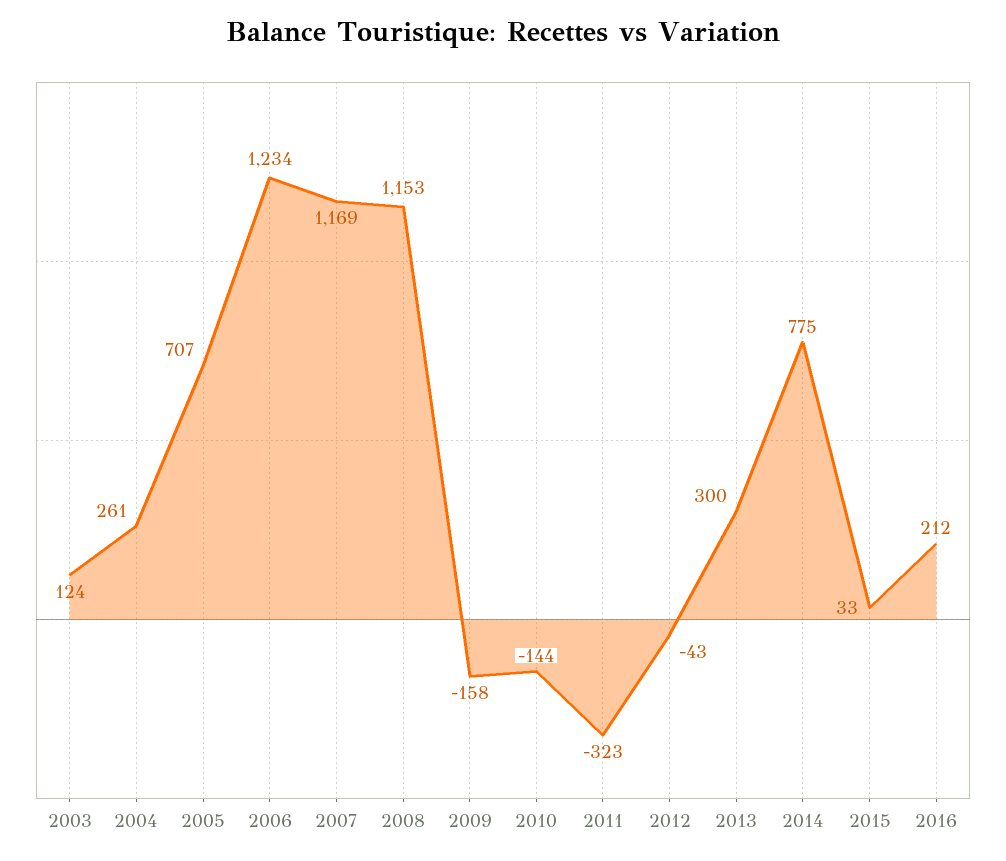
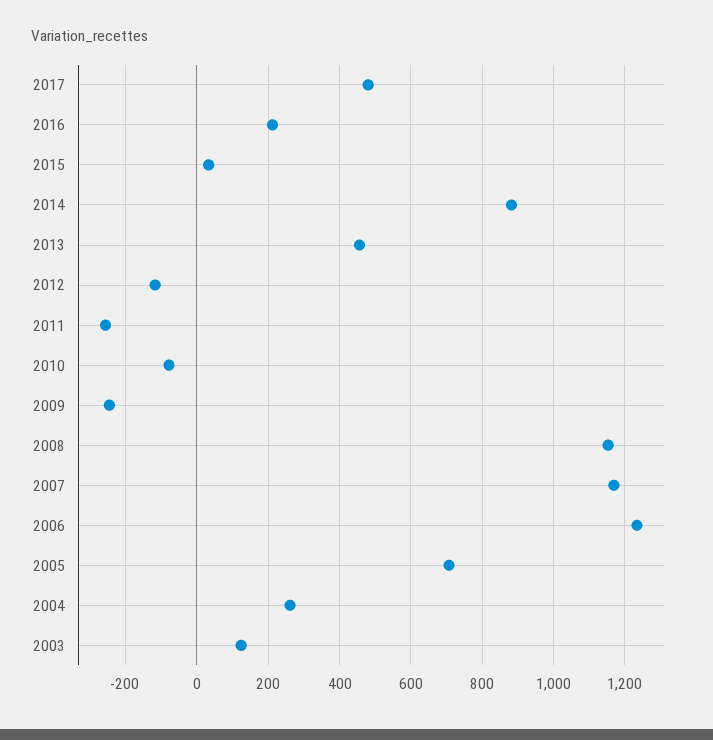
2009: -158 -> -240
2010: -144 -> -80
2011: -323 -> -260
2012: -43 -> -120
2013: 300 -> 460
2014: 775 -> 880
2017: none -> 480

